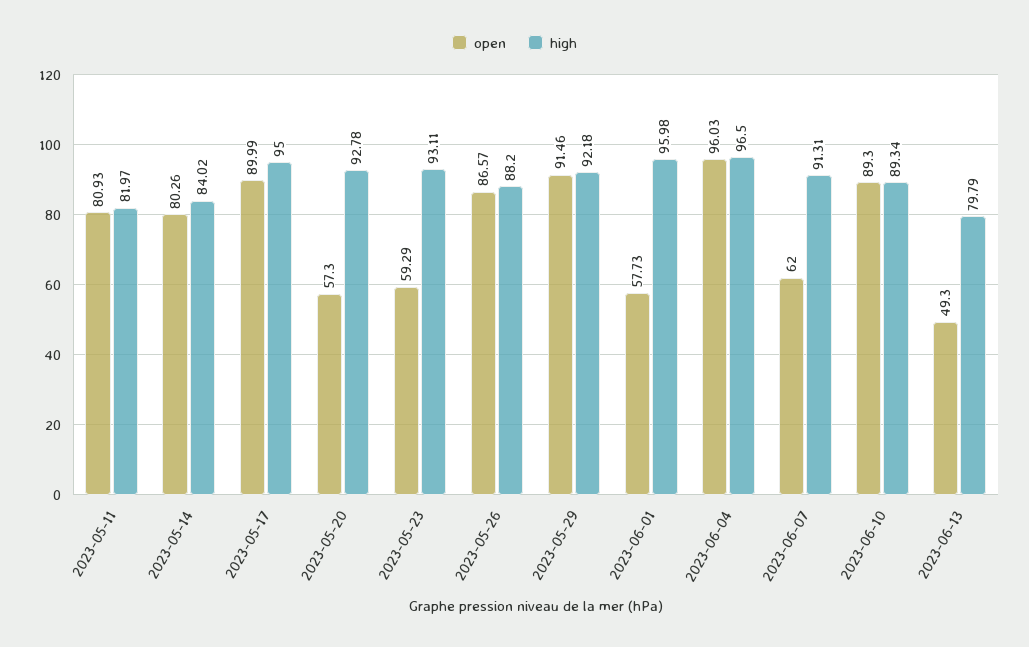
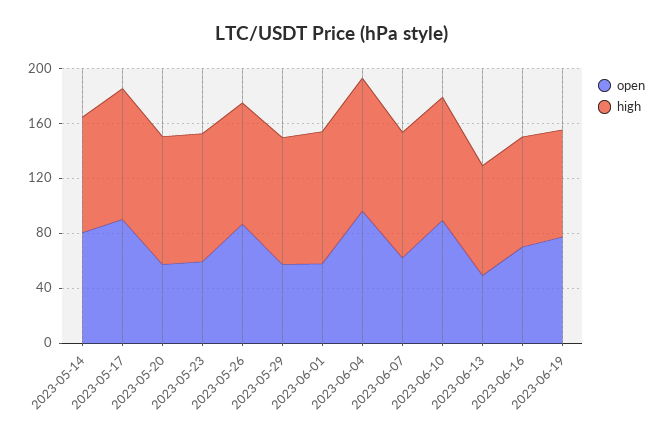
open, 2023-05-11: 80.93 -> none
high, 2023-05-11: 81.97 -> none
open, 2023-05-29: 91.46 -> 60
open, 2023-06-16: none -> 70
high, 2023-06-16: none -> 80
open, 2023-06-19: none -> 80
high, 2023-06-19: none -> 80

